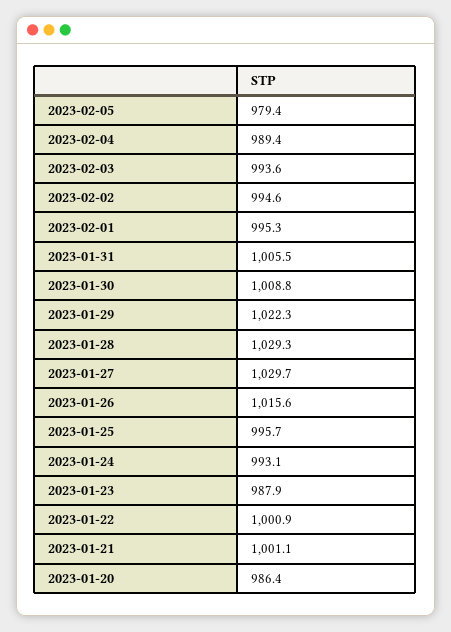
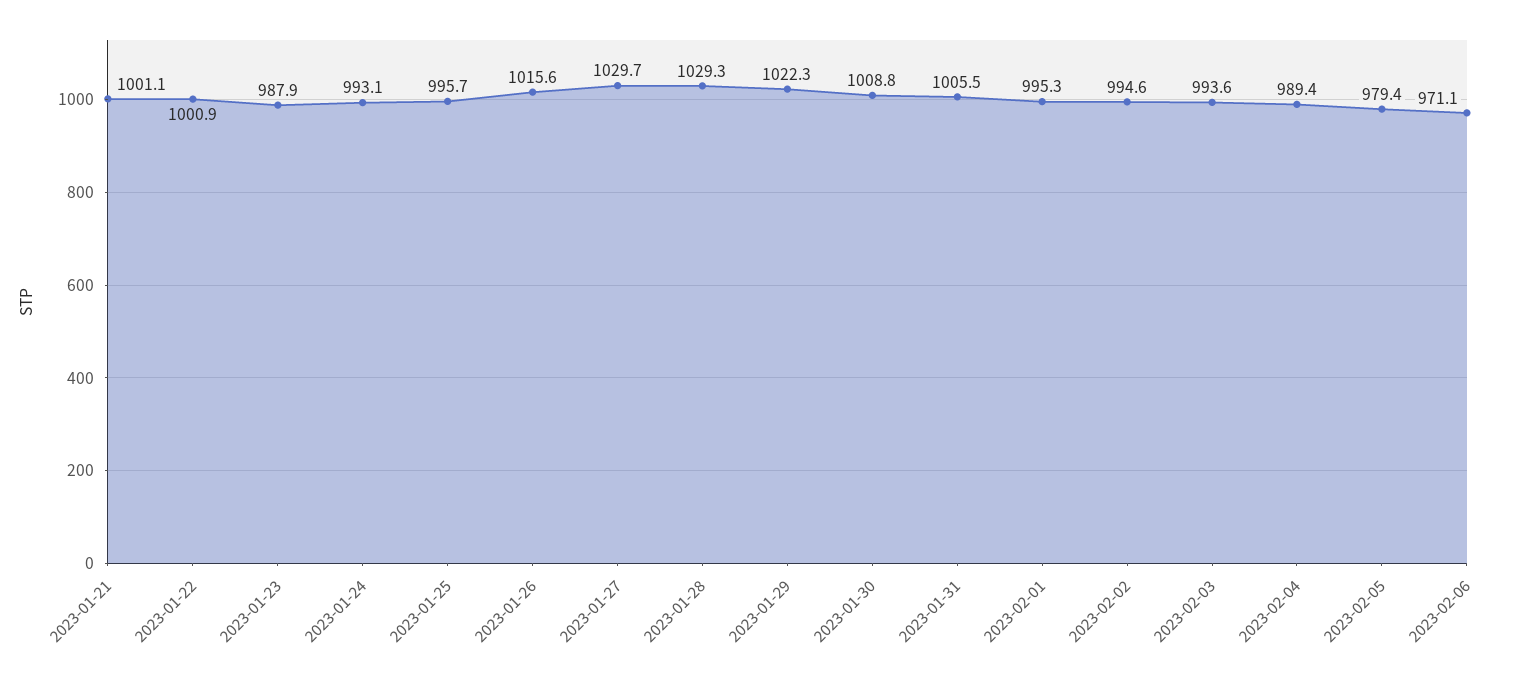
2023-01-20: 986.4 -> none
2023-02-06: none -> 971.1

